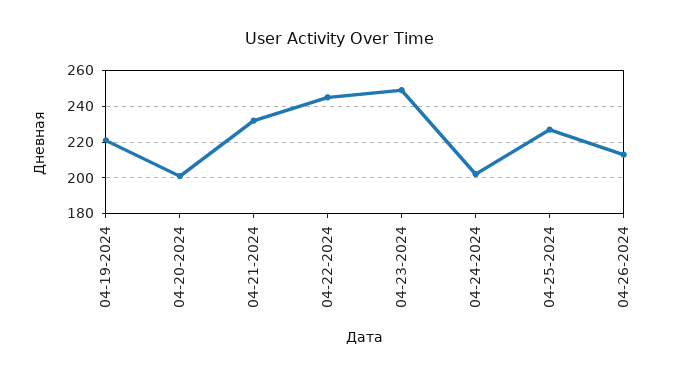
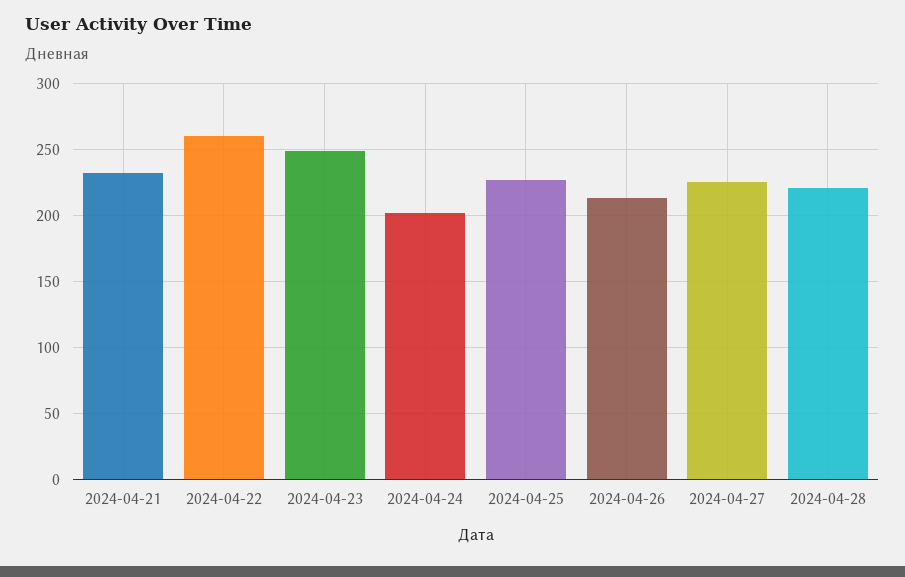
04-19-2024: 220 -> none
04-20-2024: 200 -> none
04-22-2024: 245 -> 260
2024-04-27: none -> 225
2024-04-28: none -> 220

